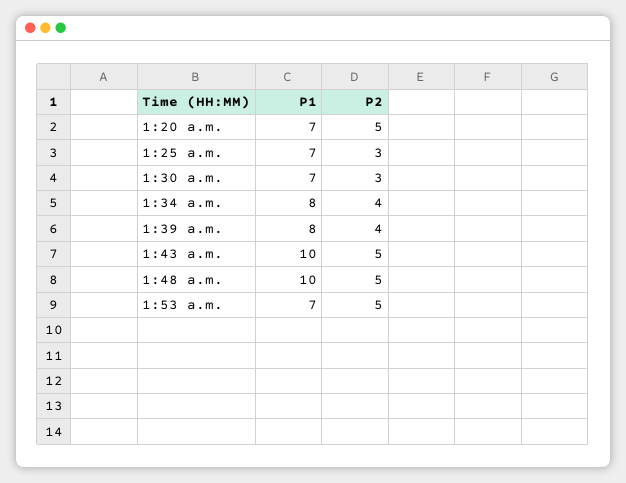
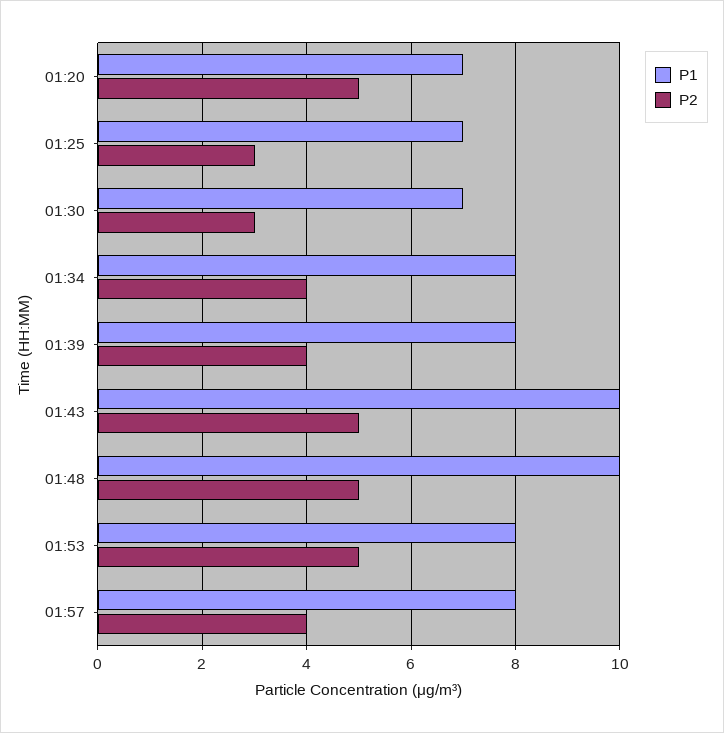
P1, 1:53 a.m.: 7 -> 8
P1, 01:57: none -> 8
P2, 01:57: none -> 4

